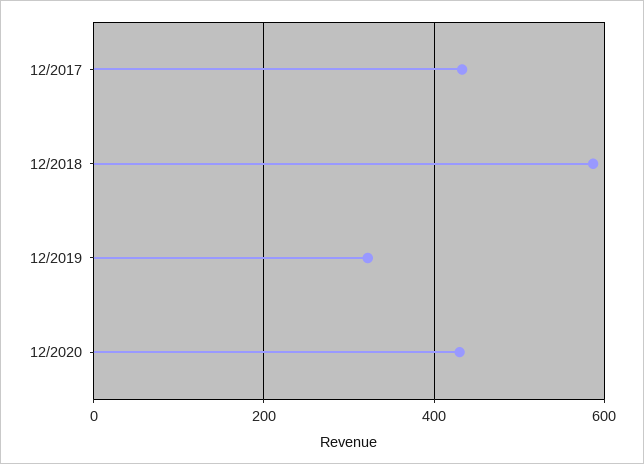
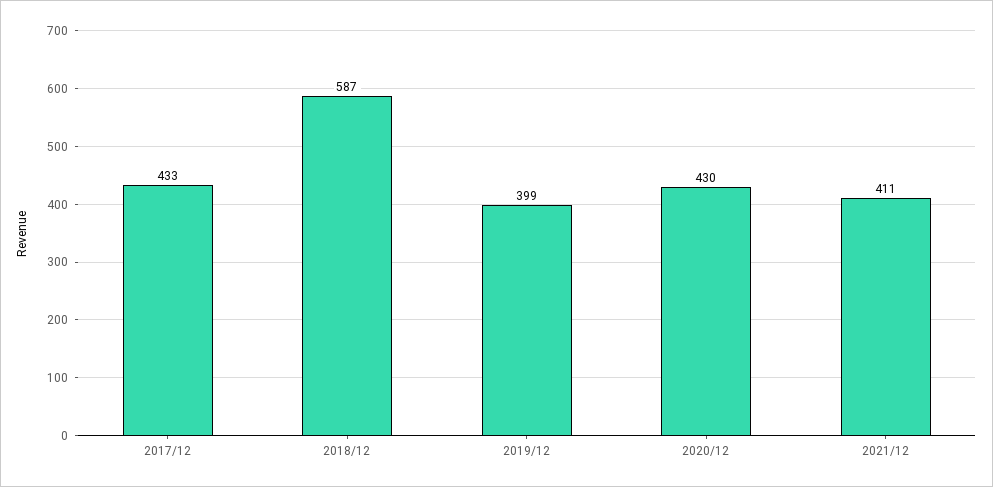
12/2019: 320 -> 399
2021/12: none -> 411

